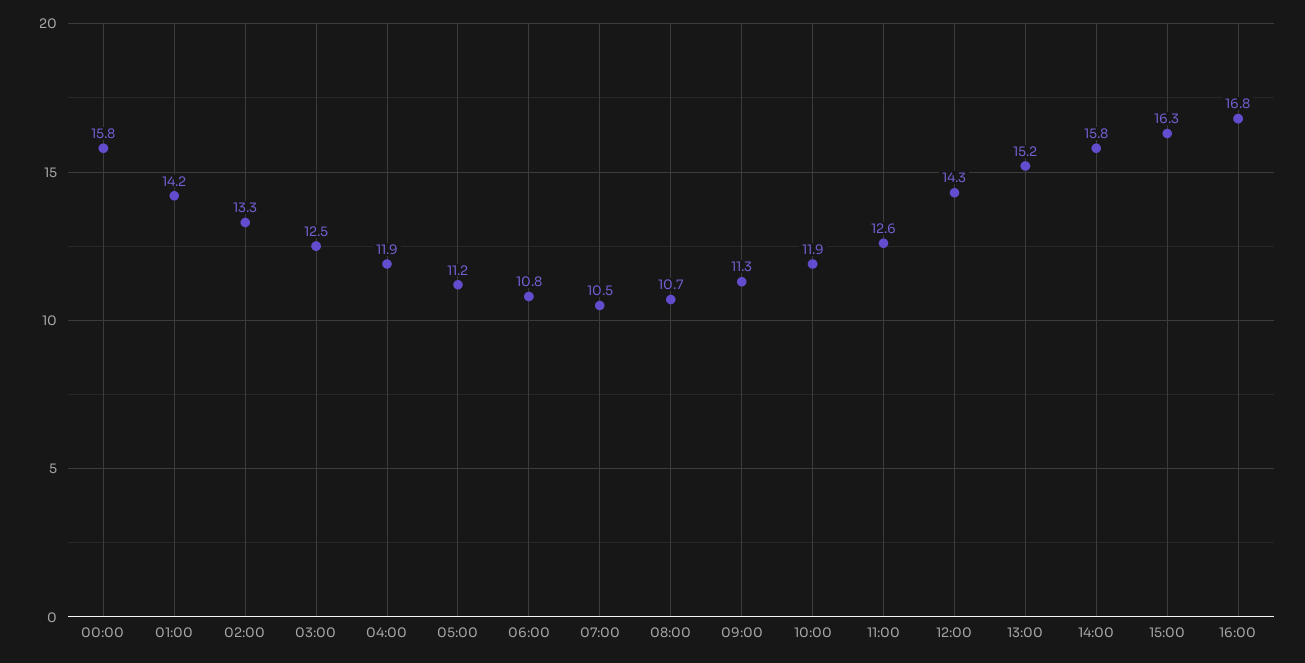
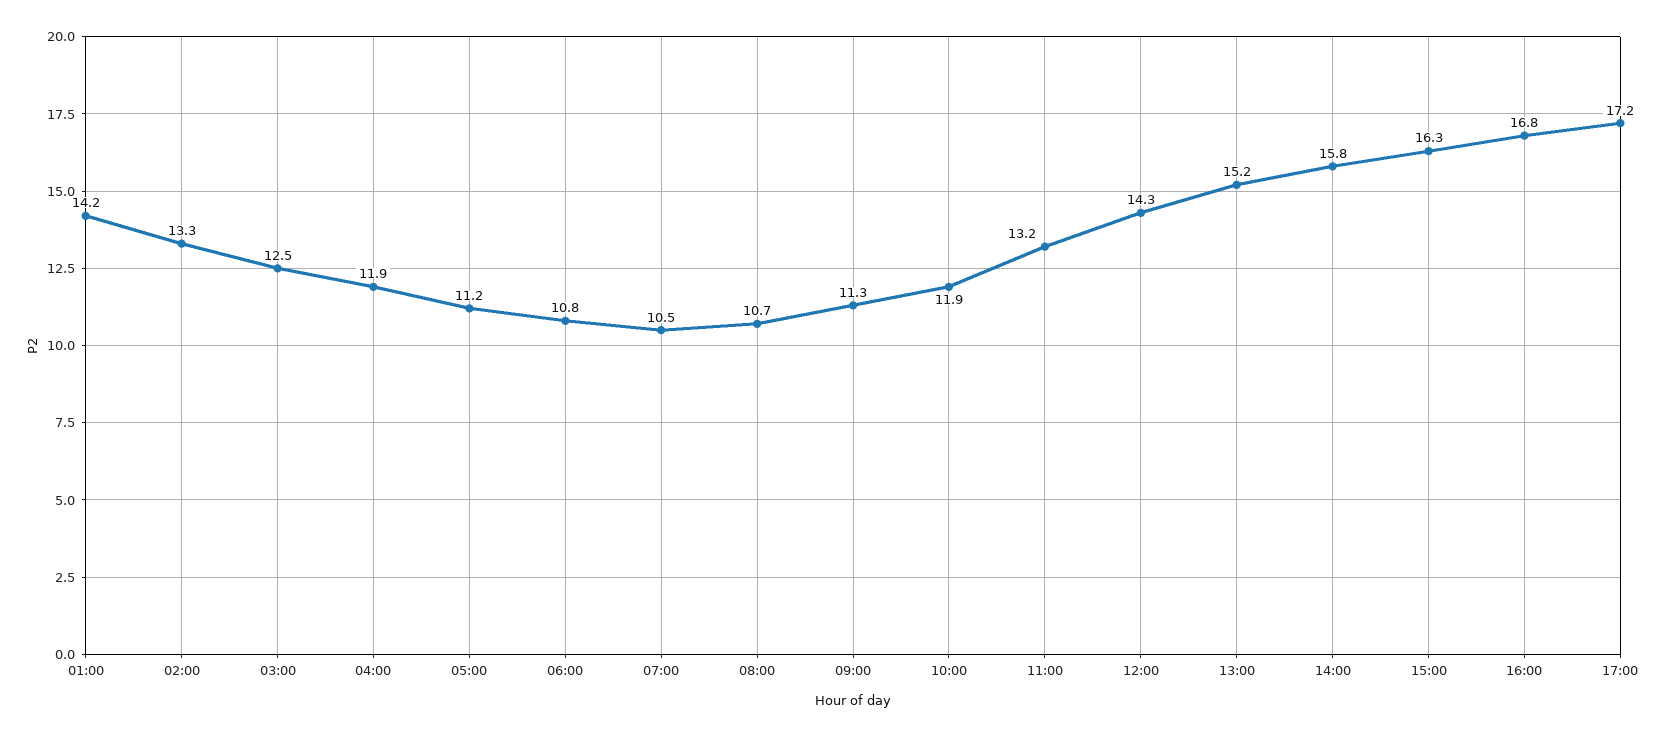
00:00: 15.8 -> none
11:00: 12.6 -> 13.2
17:00: none -> 17.2

